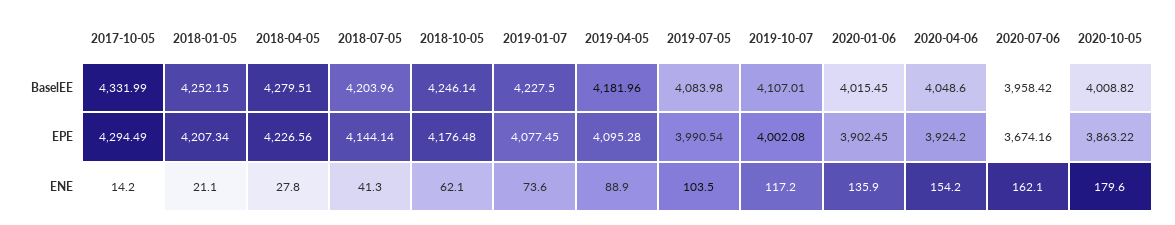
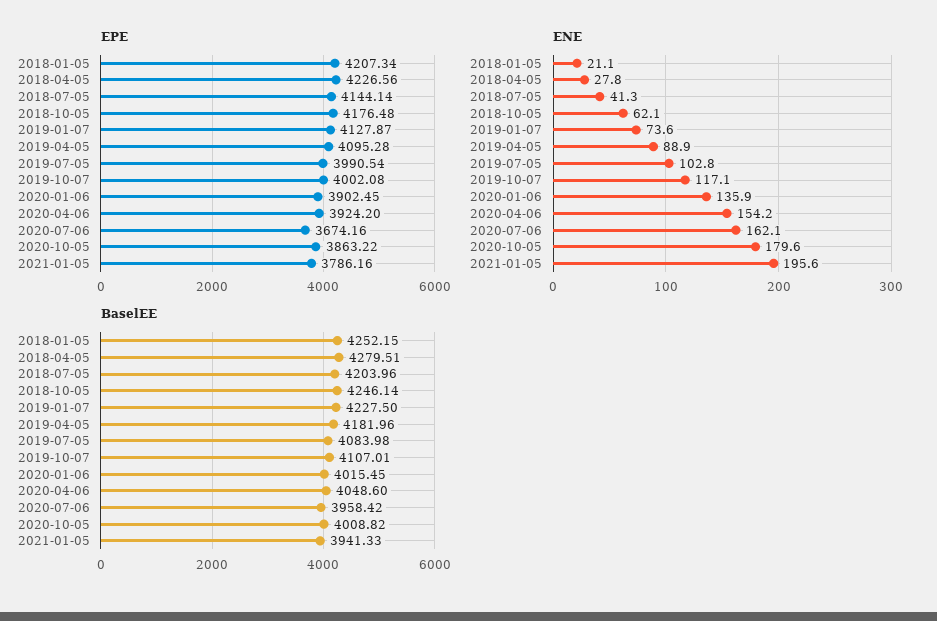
BaselEE, 2017-10-05: 4331.99 -> none
EPE, 2017-10-05: 4294.49 -> none
EPE, 2019-01-07: 4077.45 -> 4127.87
ENE, 2017-10-05: 14.2 -> none
ENE, 2019-07-05: 103.5 -> 102.8
ENE, 2019-10-07: 117.2 -> 117.1
EPE, 2021-01-05: none -> 3786.16
ENE, 2021-01-05: none -> 195.6
BaselEE, 2021-01-05: none -> 3941.33

